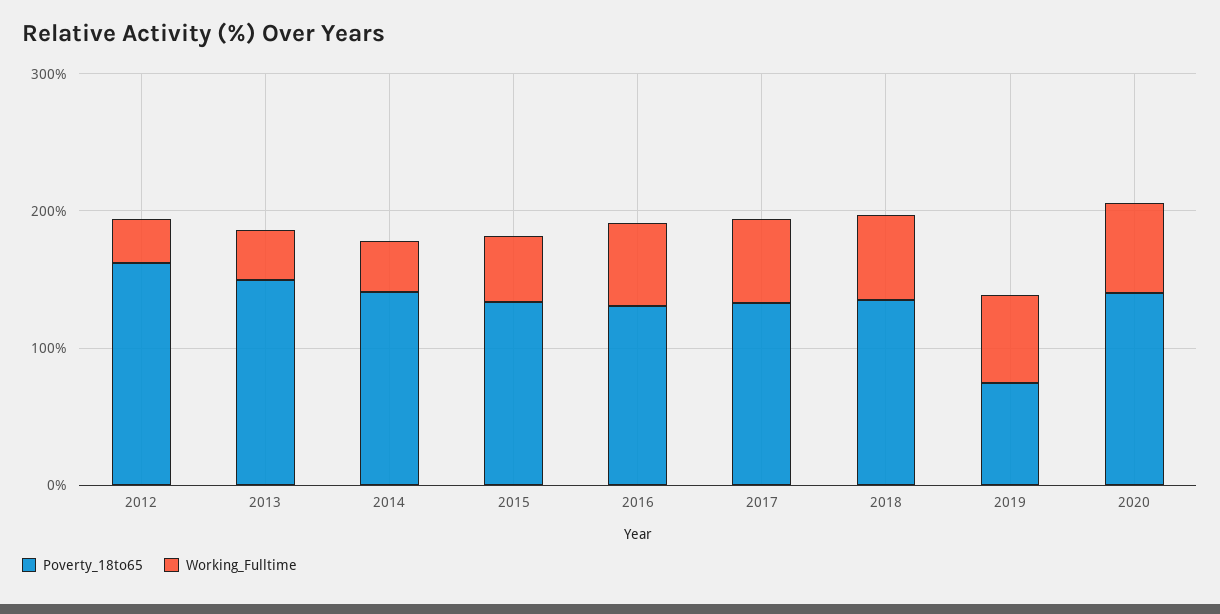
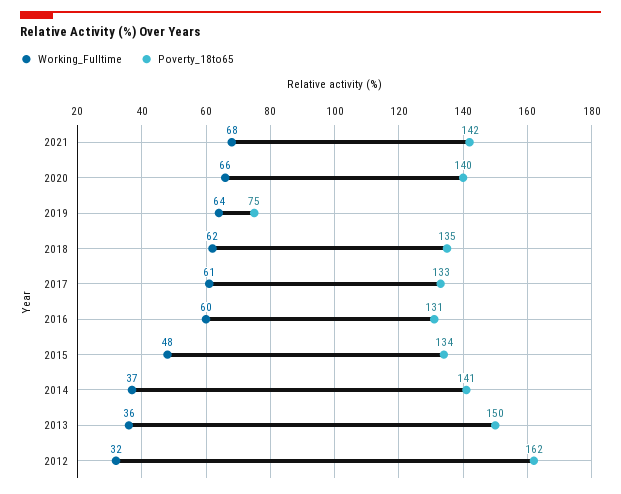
Working_Fulltime, 2021: none -> 68
Poverty_18to65, 2021: none -> 142

